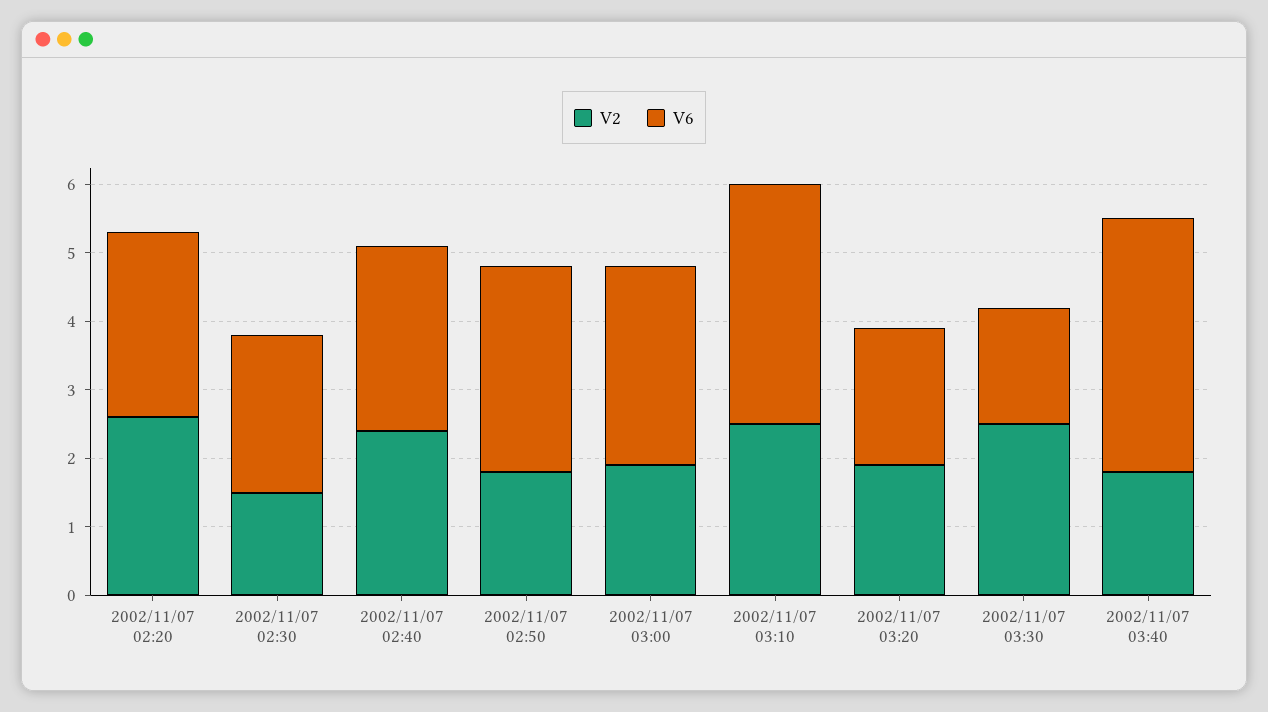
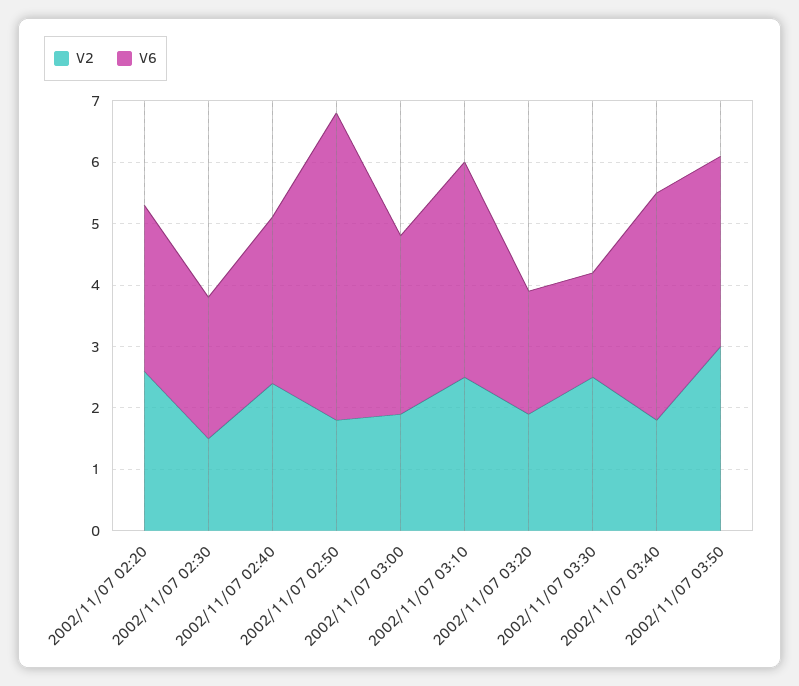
V6, 2002/11/07 02:50: 3 -> 5
V2, 2002/11/07 03:50: none -> 3
V6, 2002/11/07 03:50: none -> 3

